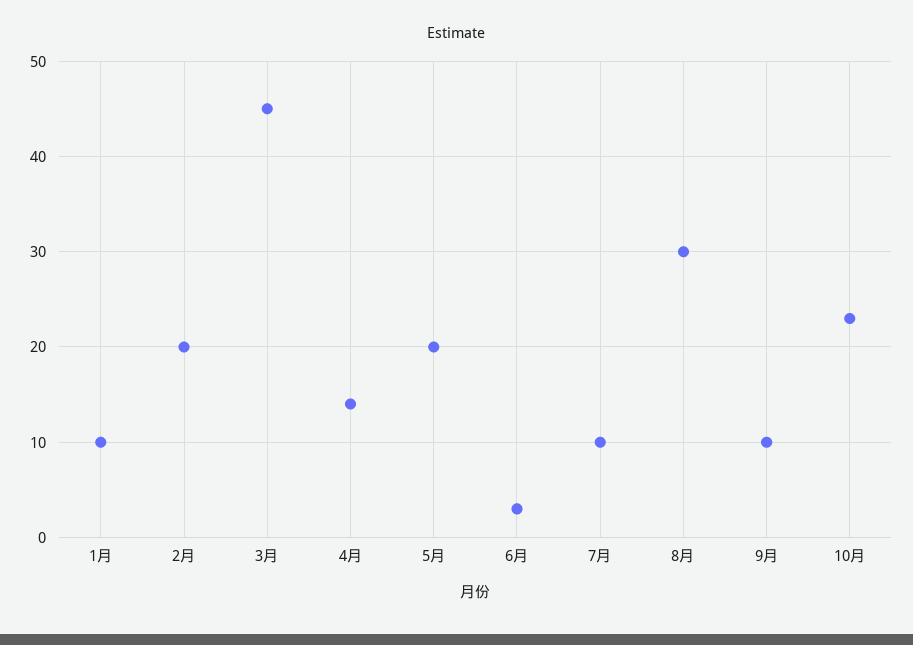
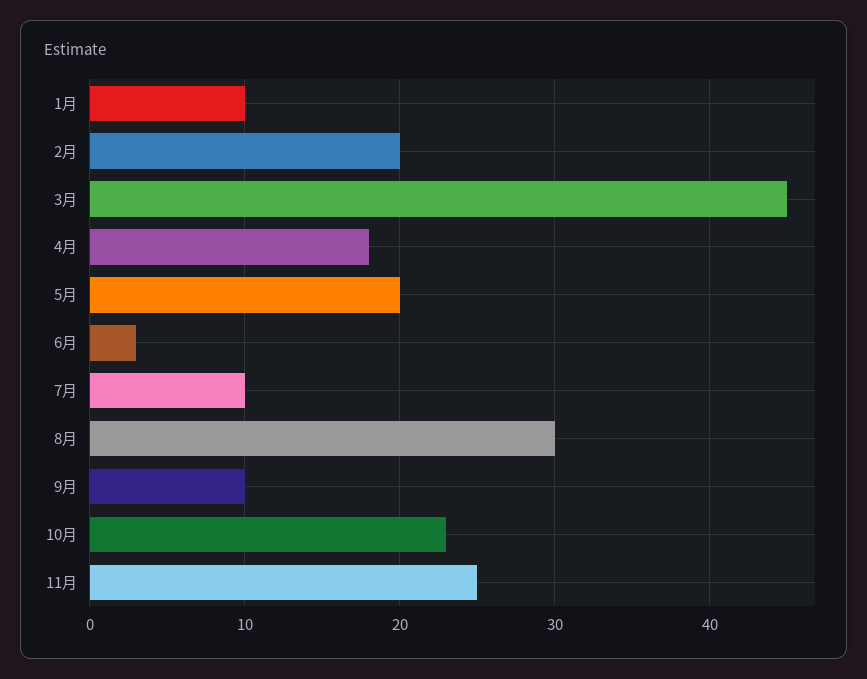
4月: 14 -> 18
11月: none -> 25

